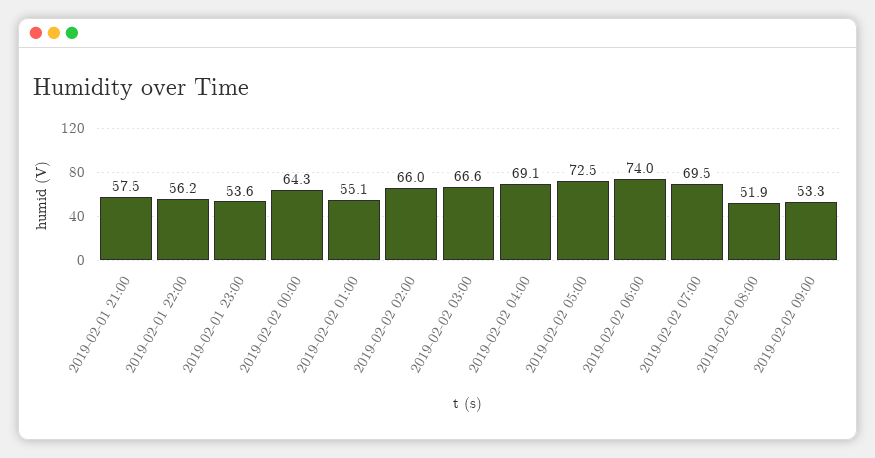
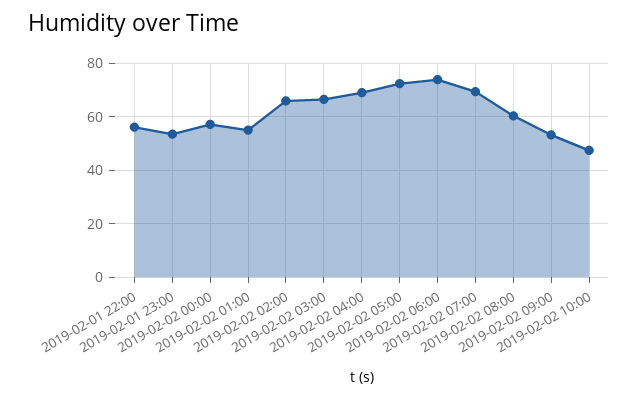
2019-02-01 21:00: 57.5 -> none
2019-02-02 00:00: 64.3 -> 57.5
2019-02-02 08:00: 51.9 -> 60
2019-02-02 10:00: none -> 47.5

